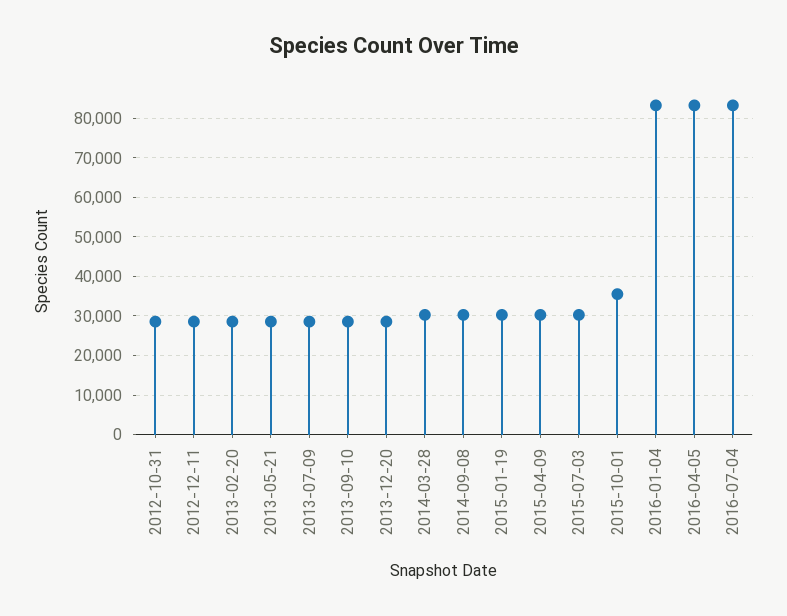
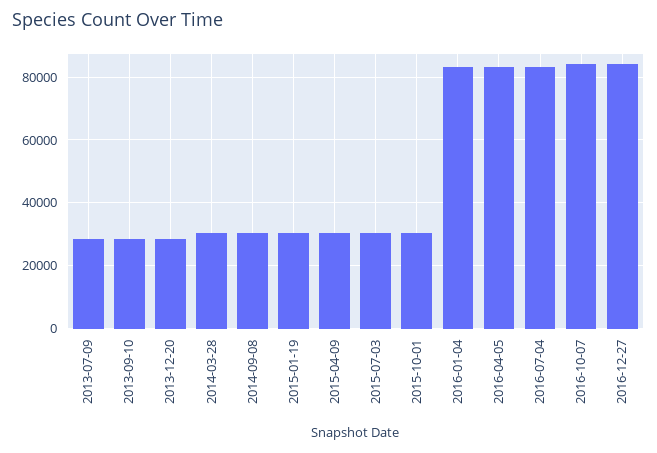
2012-10-31: 28000 -> none
2012-12-11: 28000 -> none
2013-02-20: 28000 -> none
2013-05-21: 28000 -> none
2015-10-01: 36000 -> 30000
2016-10-07: none -> 84000
2016-12-27: none -> 84000

